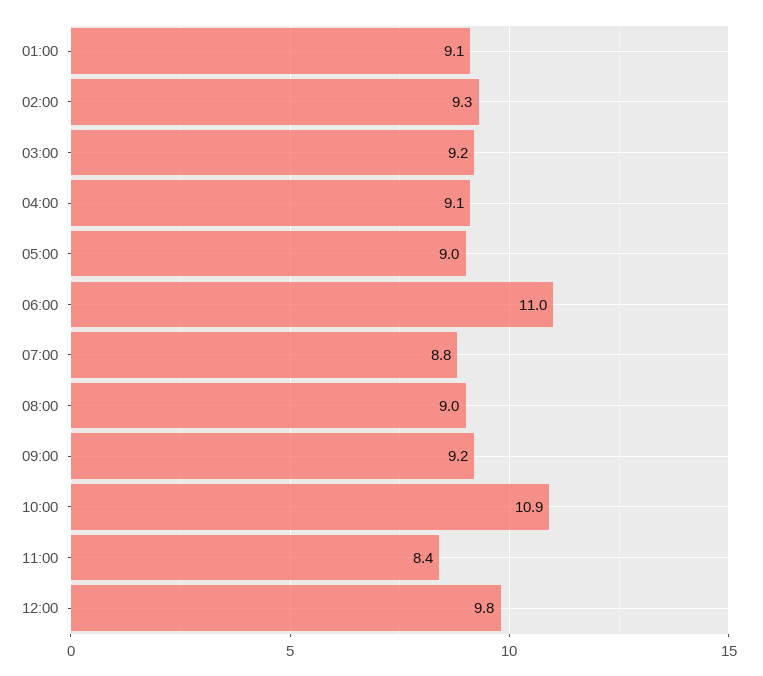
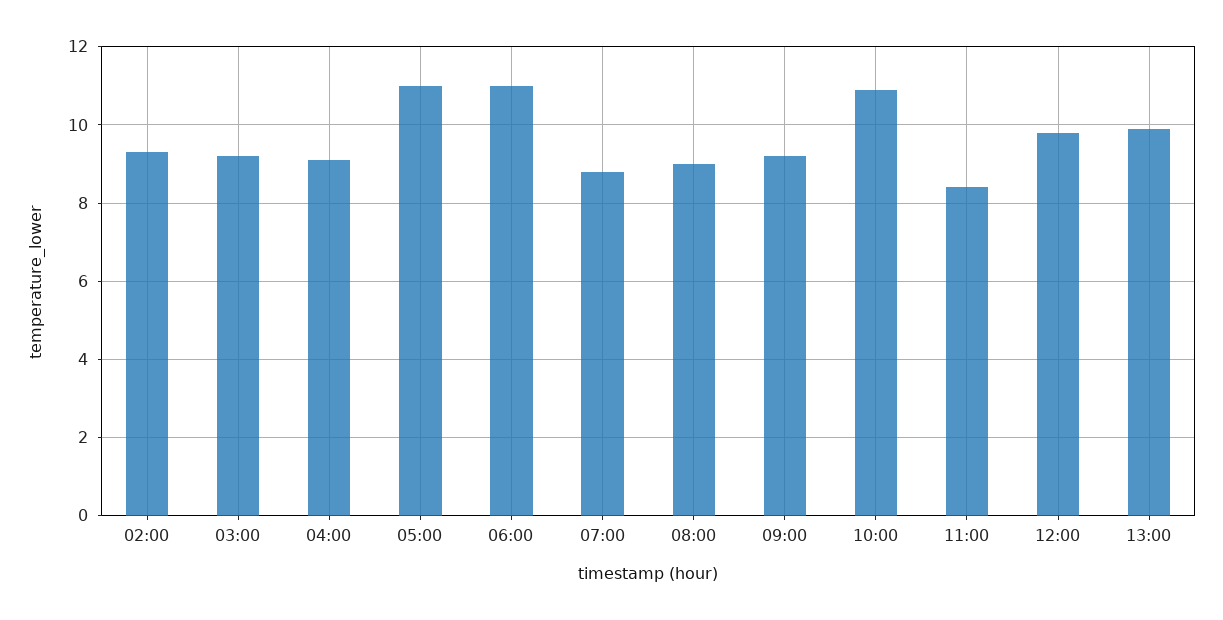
01:00: 9.1 -> none
05:00: 9 -> 11
13:00: none -> 10

